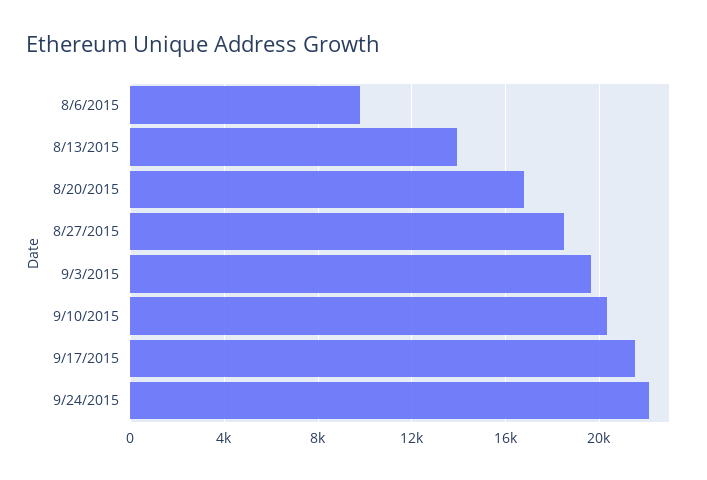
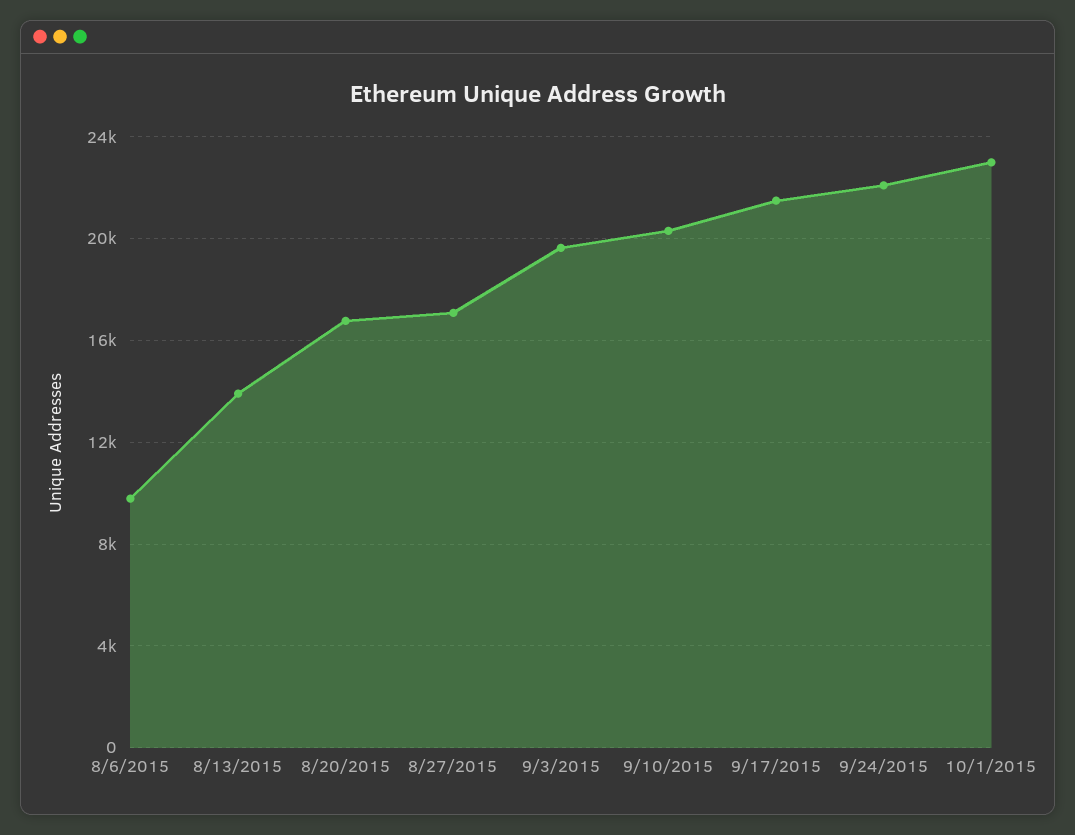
8/27/2015: 18500 -> 17000
10/1/2015: none -> 23000

